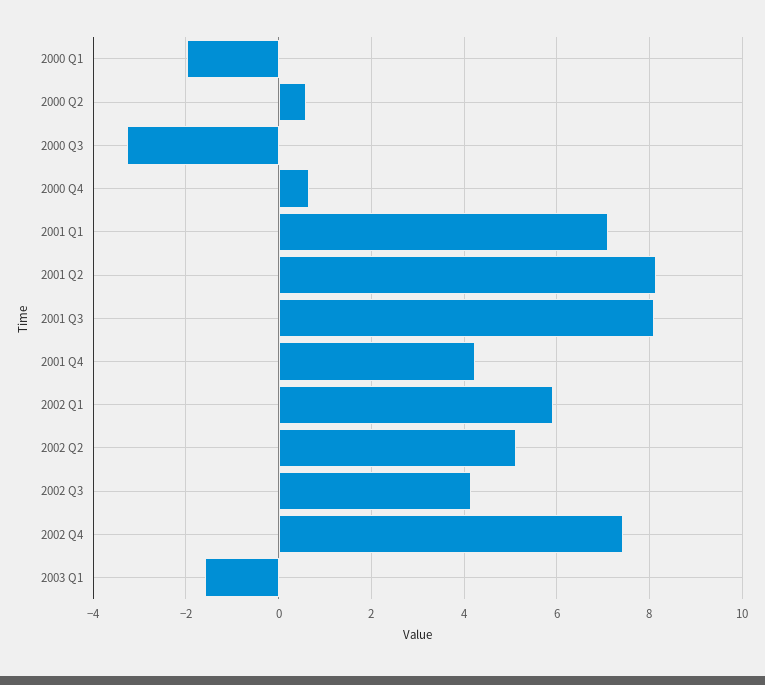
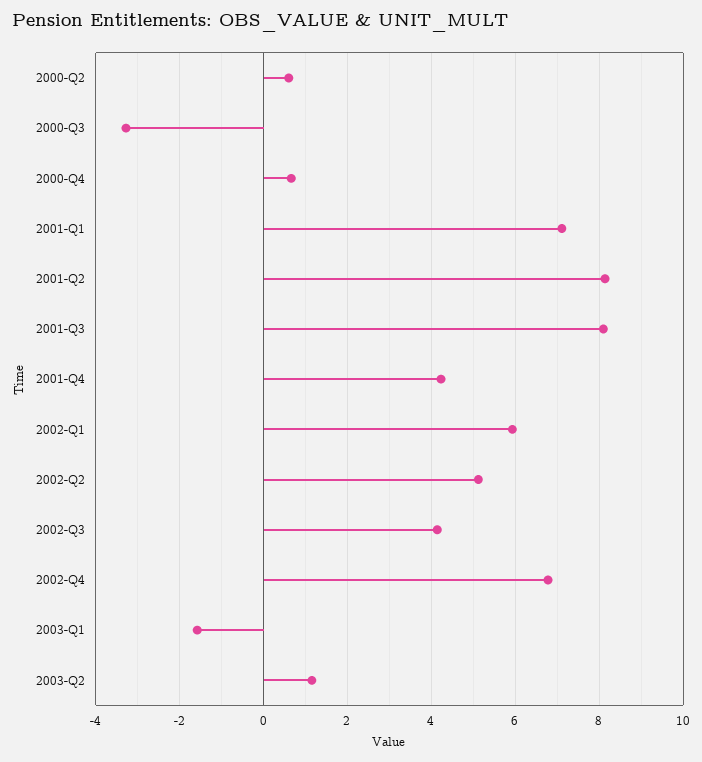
2000 Q1: -2 -> none
2002 Q4: 7.4 -> 6.8
2003-Q2: none -> 1.2

